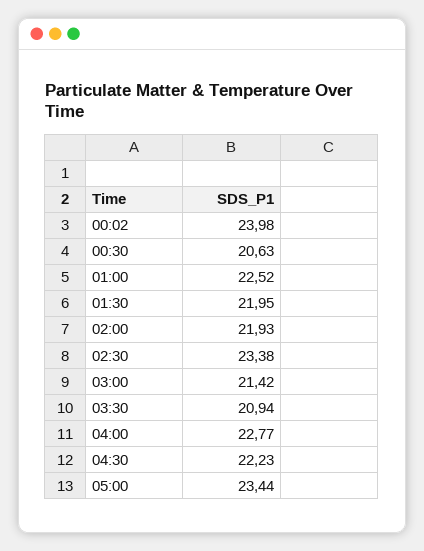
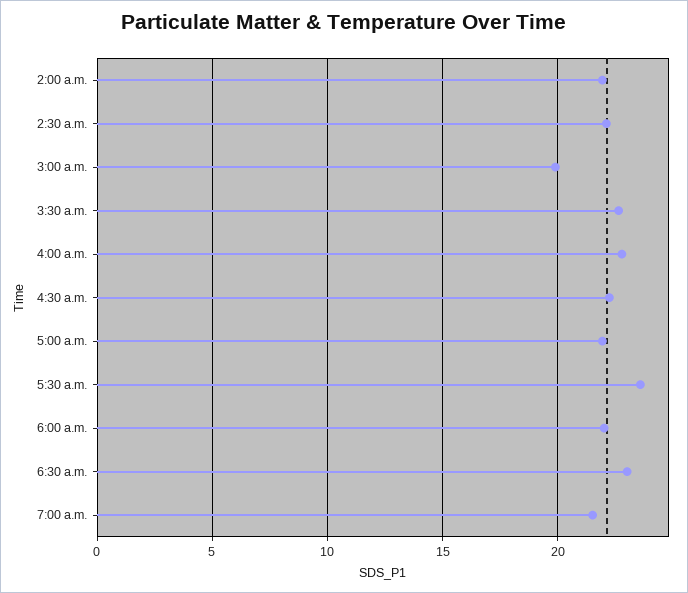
00:02: 23.98 -> none
00:30: 20.63 -> none
01:00: 22.52 -> none
01:30: 21.95 -> none
02:30: 23.38 -> 22
03:00: 21.42 -> 20
03:30: 20.94 -> 22.5
05:00: 23.44 -> 22
5:30 a.m.: none -> 23.5
6:00 a.m.: none -> 22
6:30 a.m.: none -> 23
7:00 a.m.: none -> 21.5

